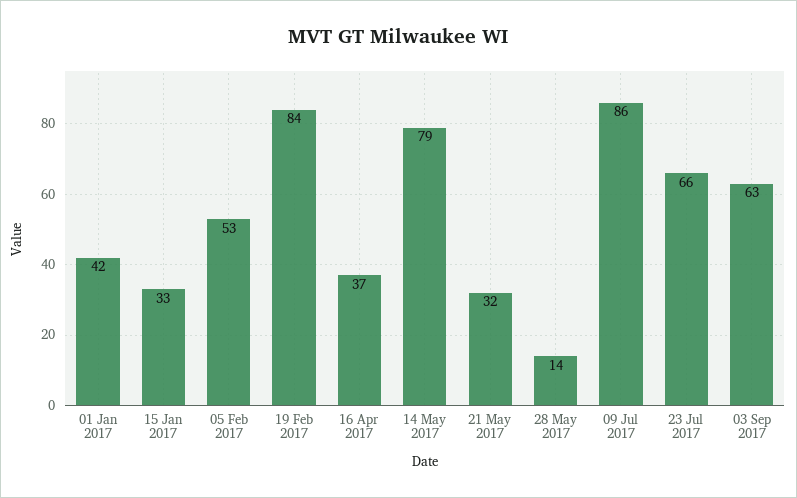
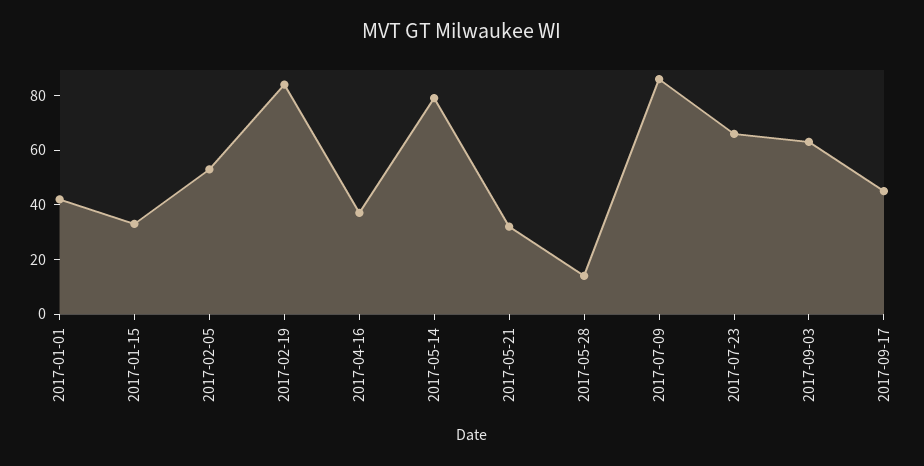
2017-09-17: none -> 45

